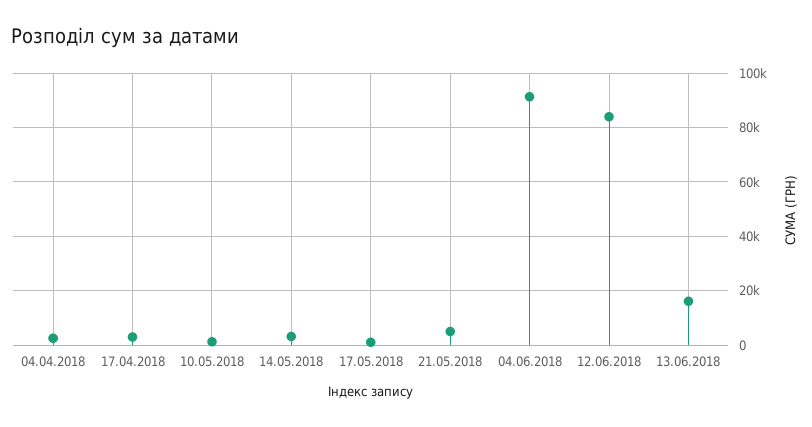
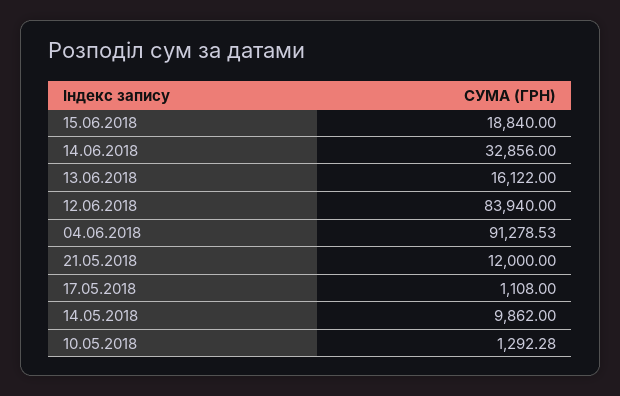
04.04.2018: 2500 -> none
17.04.2018: 2500 -> none
14.05.2018: 2500 -> 9862
21.05.2018: 5000 -> 12000
15.06.2018: none -> 18840
14.06.2018: none -> 32856

